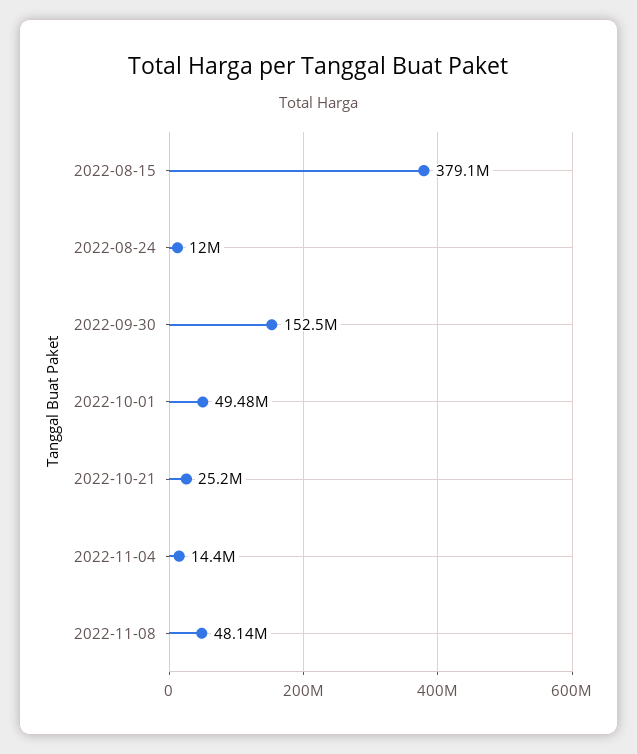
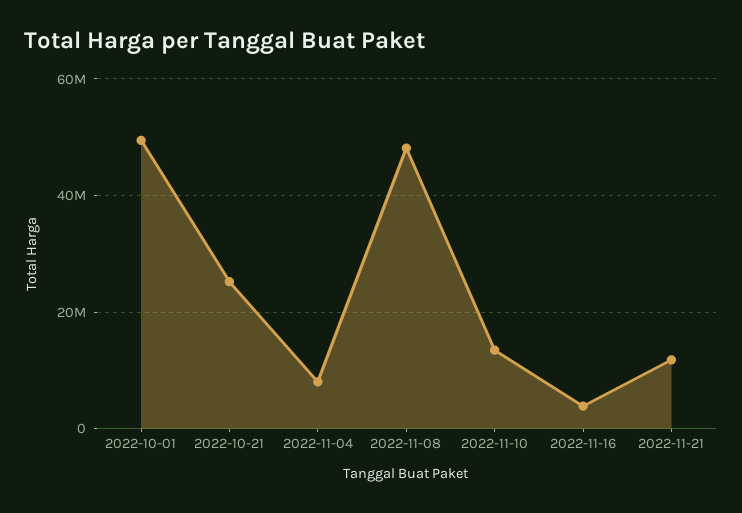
2022-08-15: 379100000 -> none
2022-08-24: 12000000 -> none
2022-09-30: 152500000 -> none
2022-11-04: 14400000 -> 8000000
2022-11-10: none -> 14000000
2022-11-16: none -> 4000000
2022-11-21: none -> 12000000

